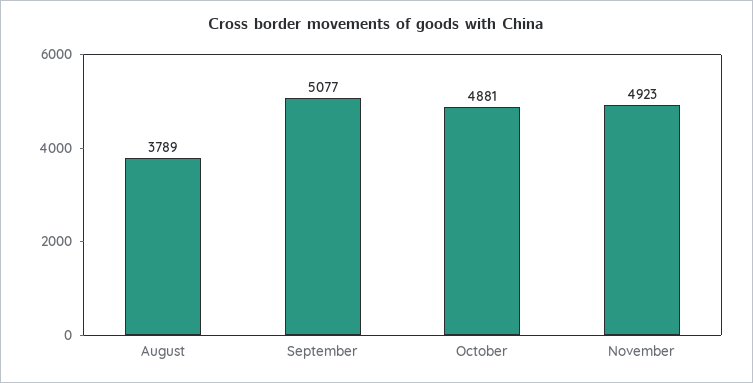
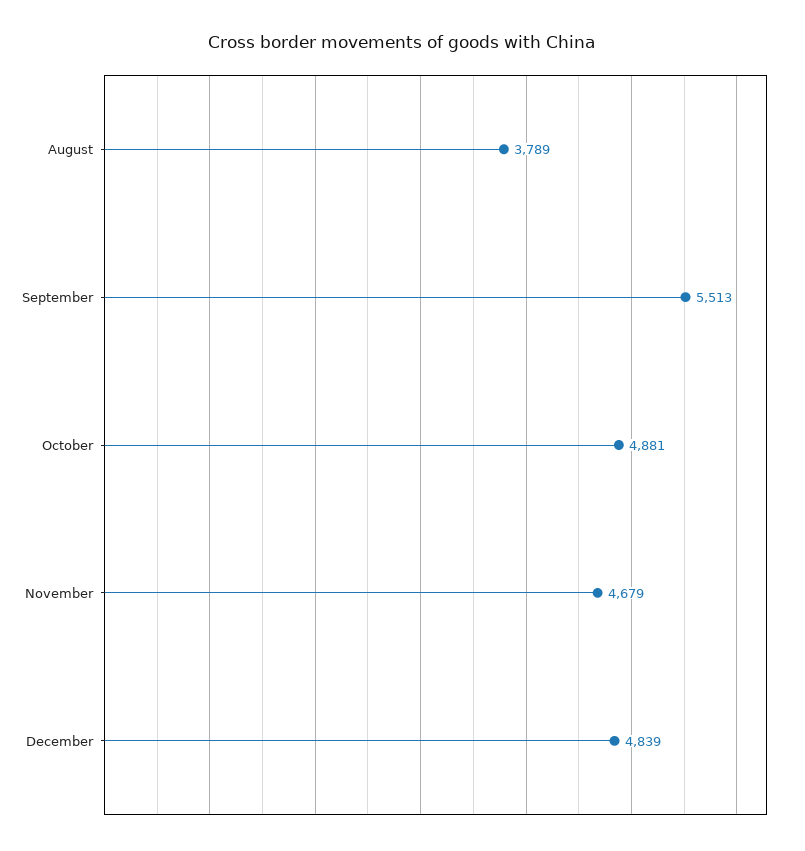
September: 5077 -> 5513
November: 4923 -> 4679
December: none -> 4839

